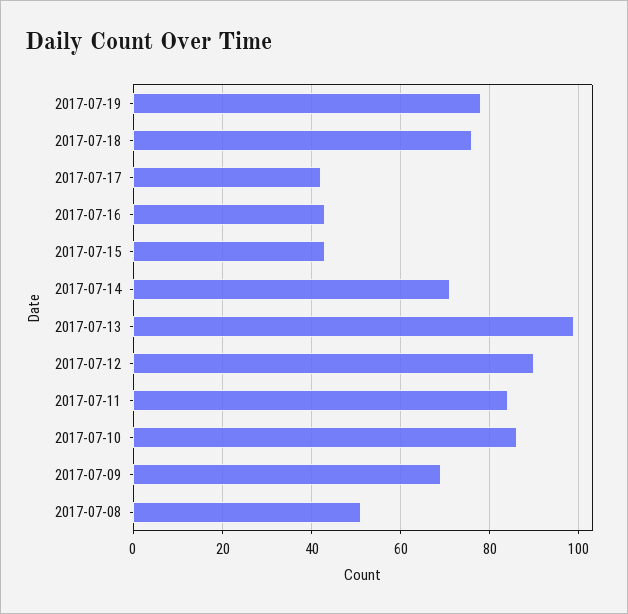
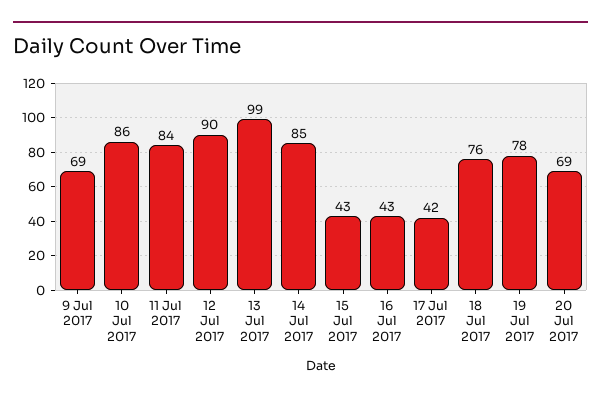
2017-07-14: 70 -> 85
2017-07-08: 50 -> none
20 Jul 2017: none -> 69

